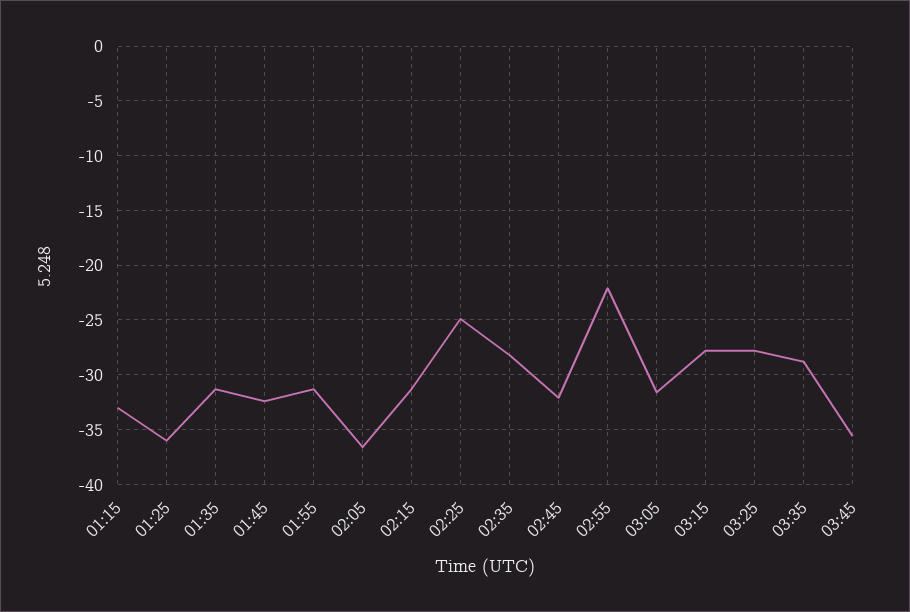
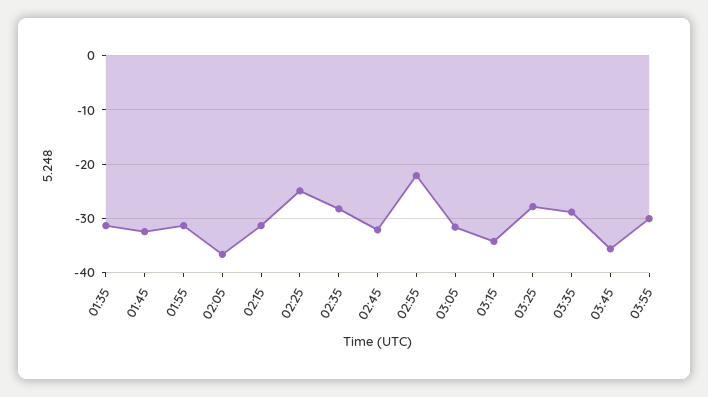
01:15: -33 -> none
01:25: -36 -> none
03:15: -28 -> -34
03:55: none -> -30

